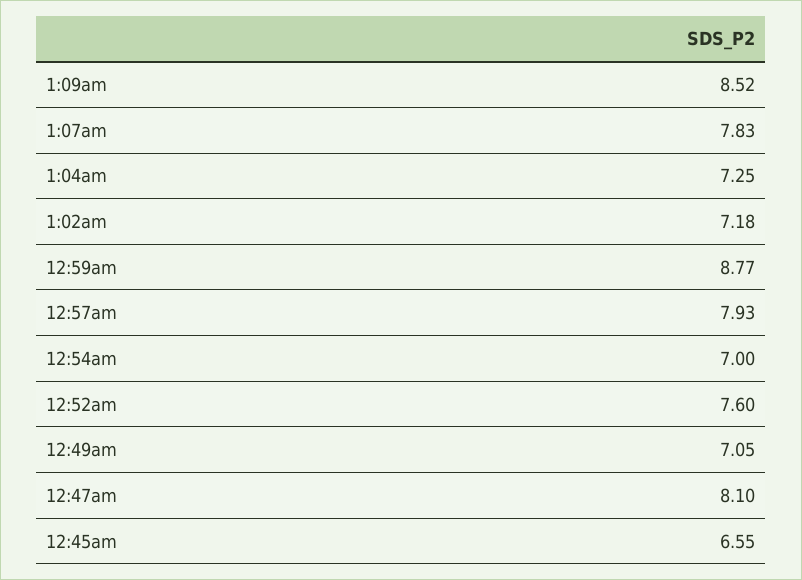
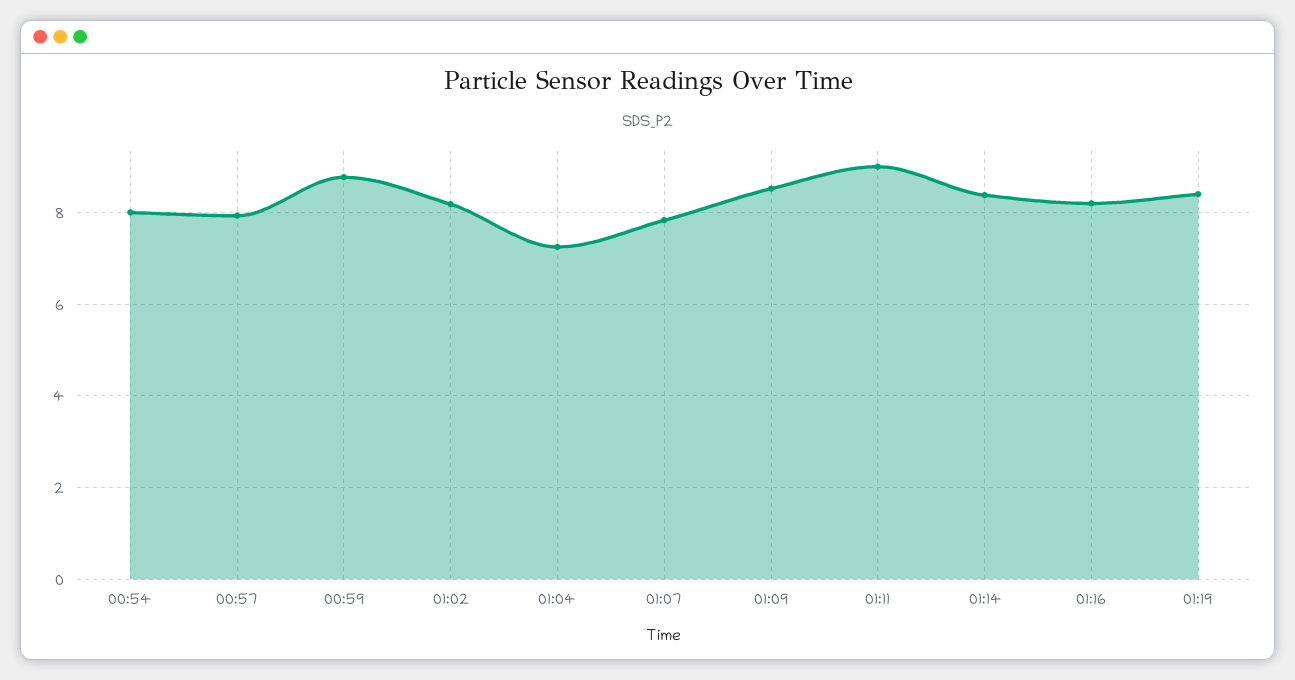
1:02am: 7.18 -> 8.2
12:54am: 7 -> 8
12:52am: 7.6 -> none
12:49am: 7.05 -> none
12:47am: 8.1 -> none
12:45am: 6.55 -> none
01:11: none -> 9
01:14: none -> 8.4
01:16: none -> 8.2
01:19: none -> 8.4

